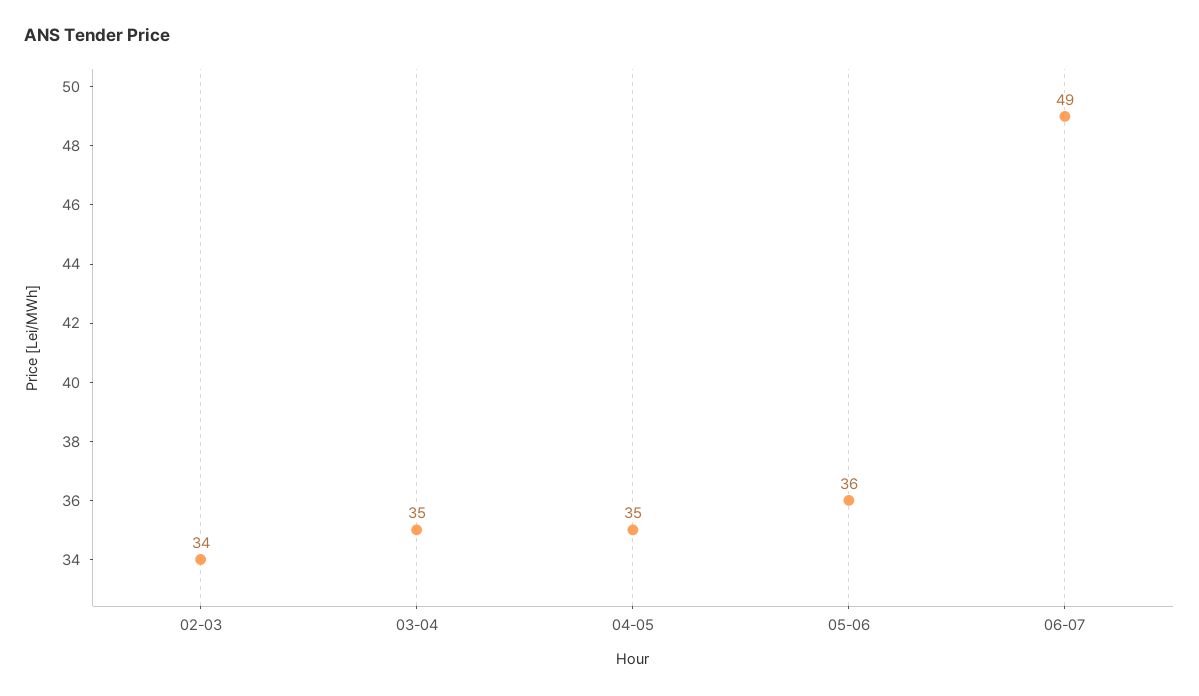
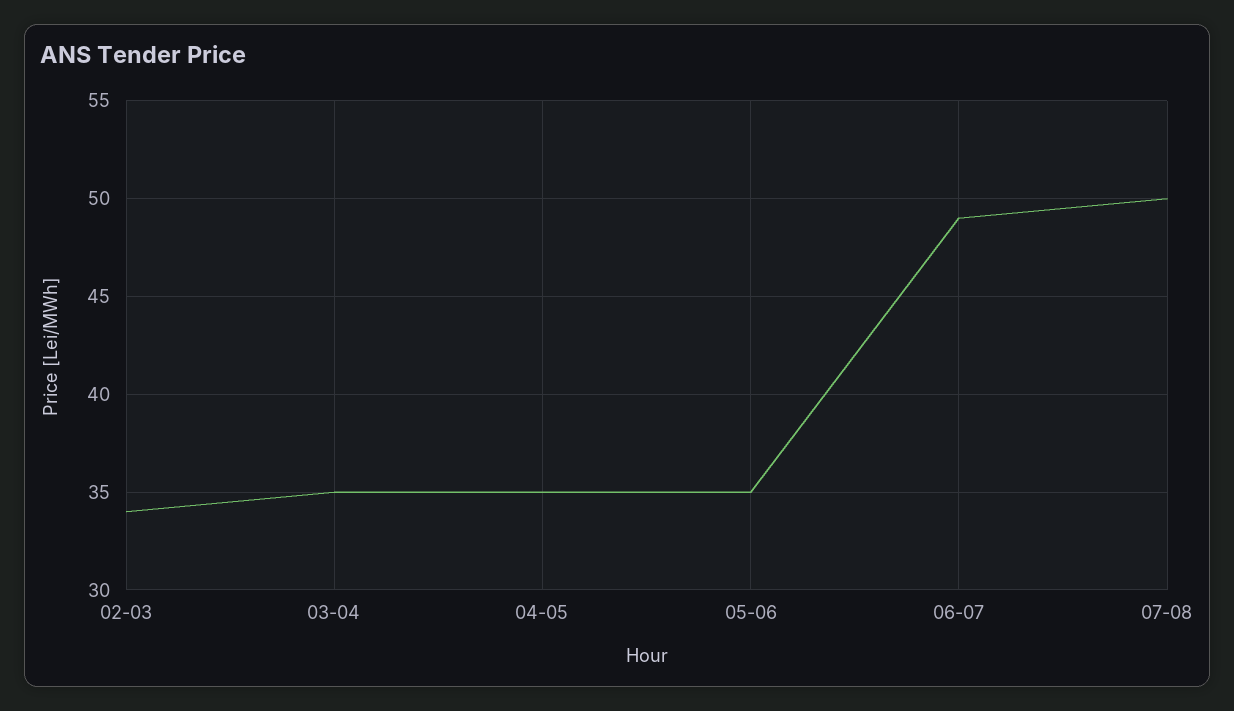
05-06: 36 -> 35
07-08: none -> 50

